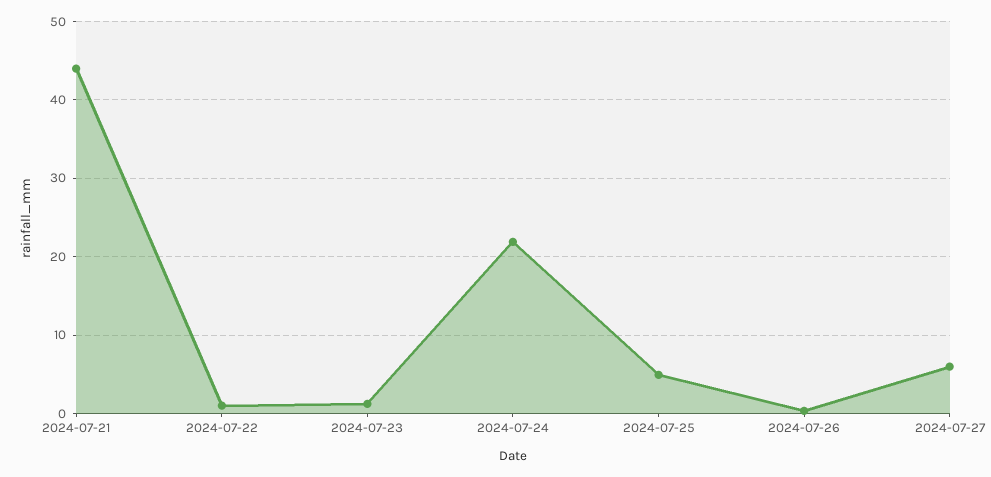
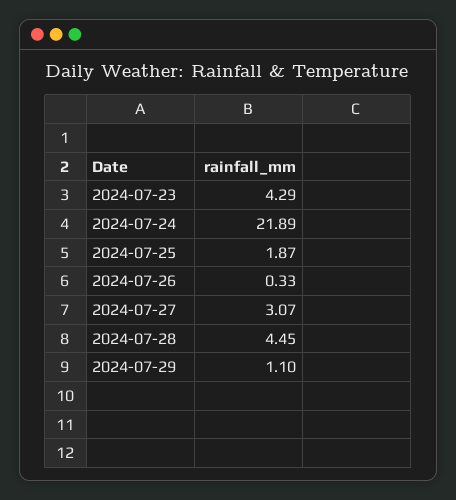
2024-07-21: 44 -> none
2024-07-22: 1 -> none
2024-07-23: 1 -> 4.29
2024-07-25: 5 -> 1.87
2024-07-27: 6 -> 3.07
2024-07-28: none -> 4.45
2024-07-29: none -> 1.1

